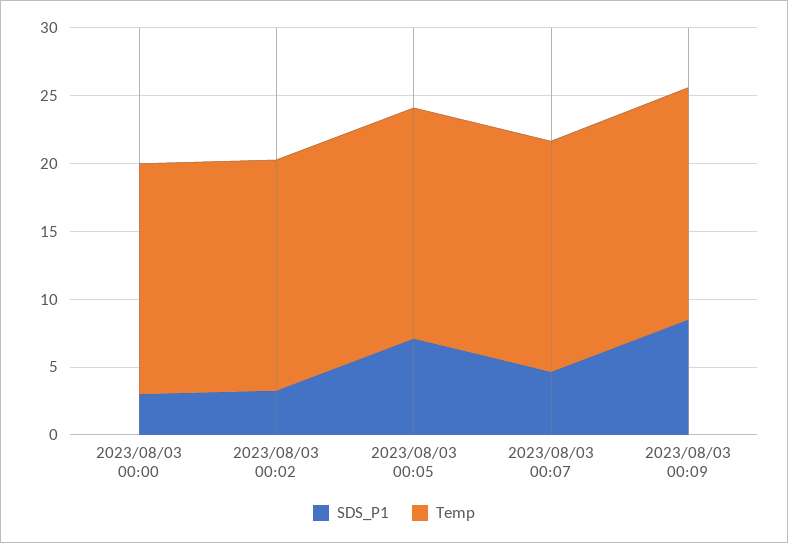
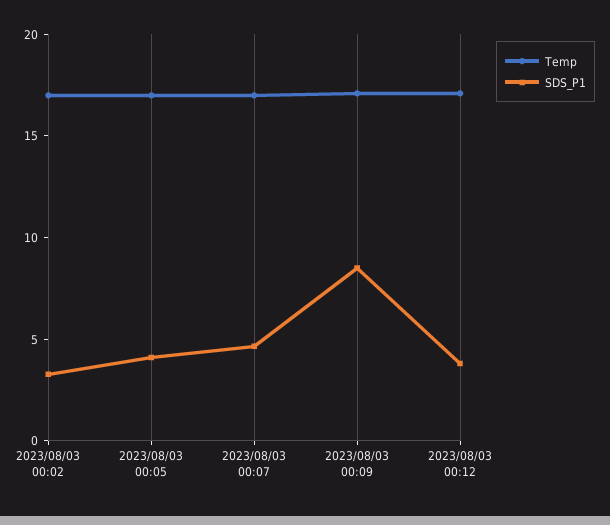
SDS_P1, 2023/08/03 00:00: 3 -> none
Temp, 2023/08/03 00:00: 17 -> none
SDS_P1, 2023/08/03 00:05: 7 -> 4
Temp, 2023/08/03 00:12: none -> 17
SDS_P1, 2023/08/03 00:12: none -> 4

